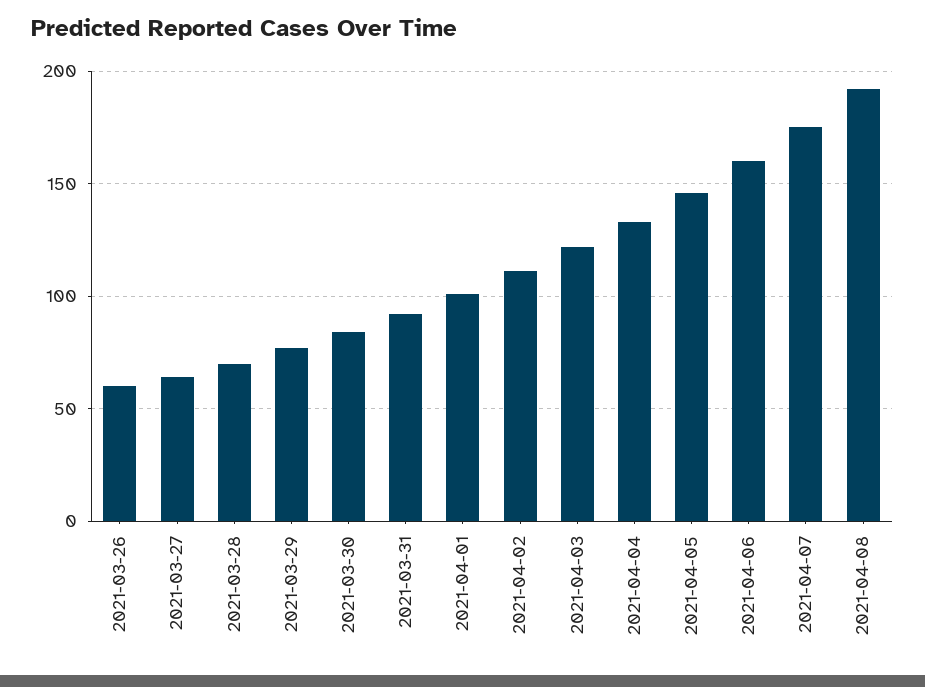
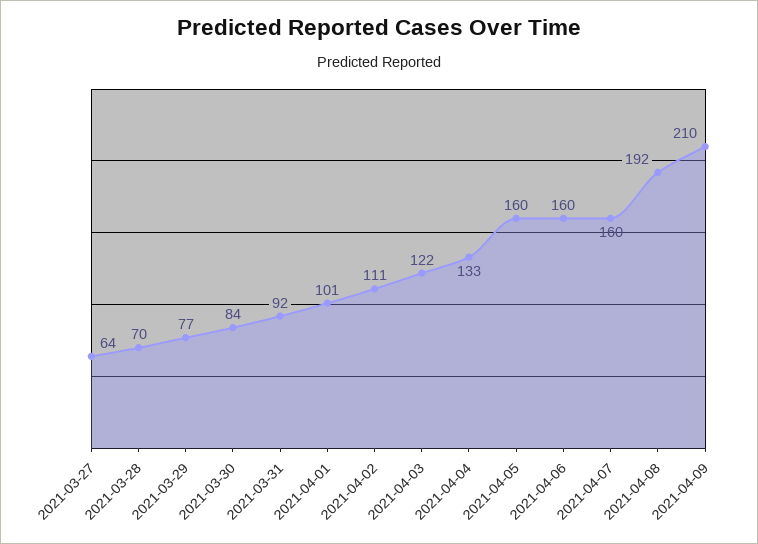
2021-03-26: 60 -> none
2021-04-05: 145 -> 160
2021-04-07: 175 -> 160
2021-04-09: none -> 210

